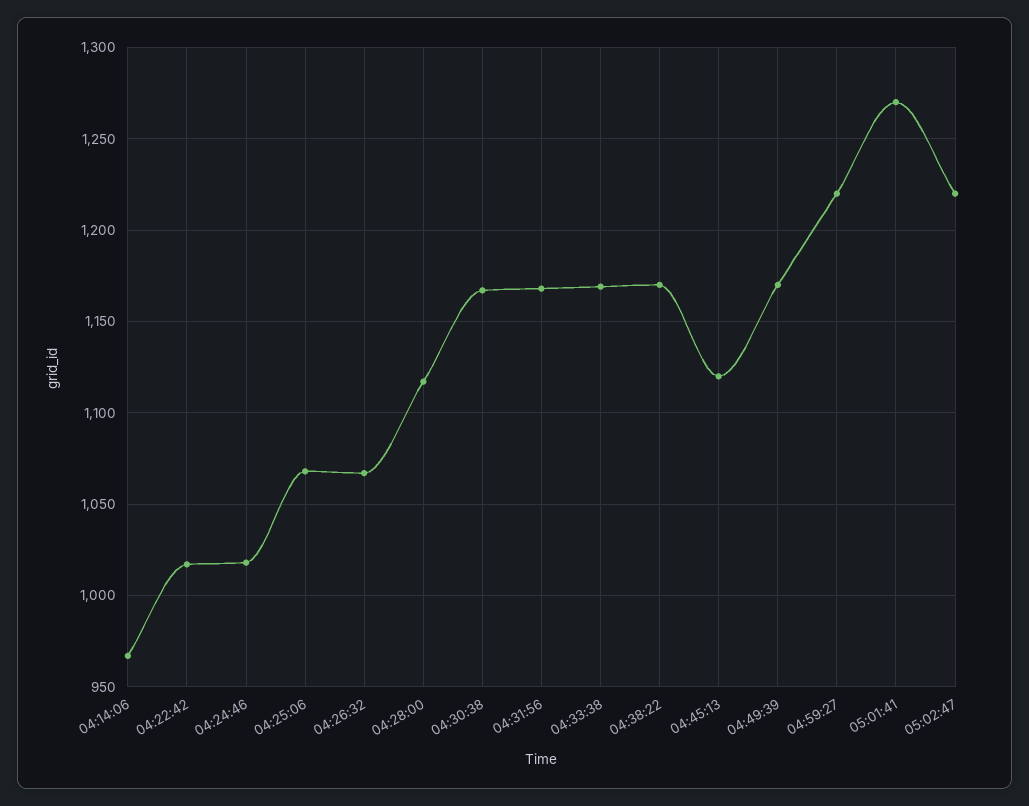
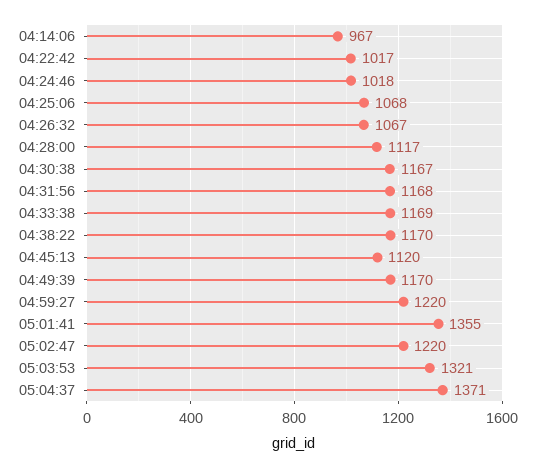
05:01:41: 1270 -> 1355
05:03:53: none -> 1321
05:04:37: none -> 1371

